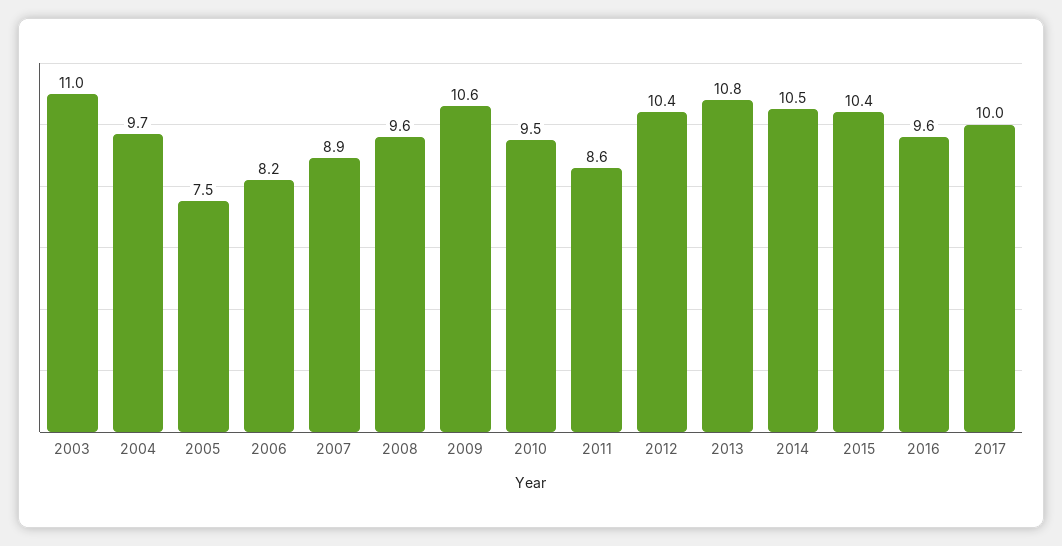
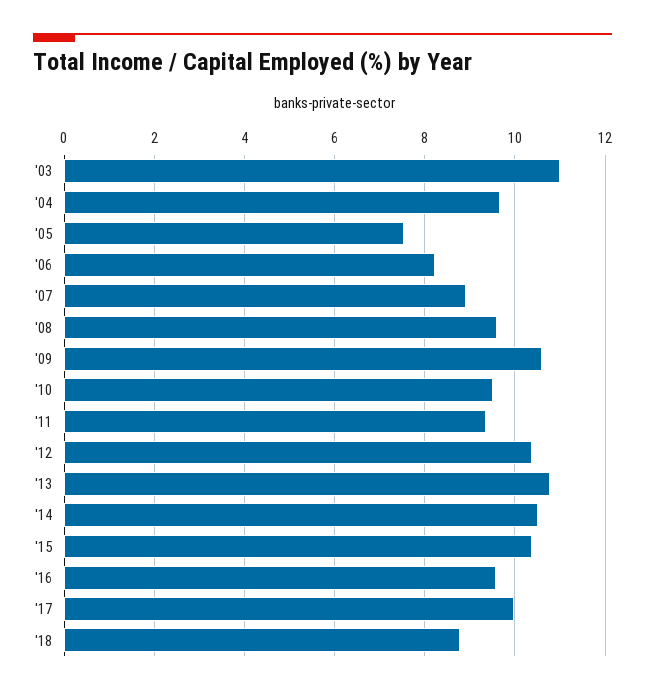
2011: 8.6 -> 9.4
'18: none -> 8.8

